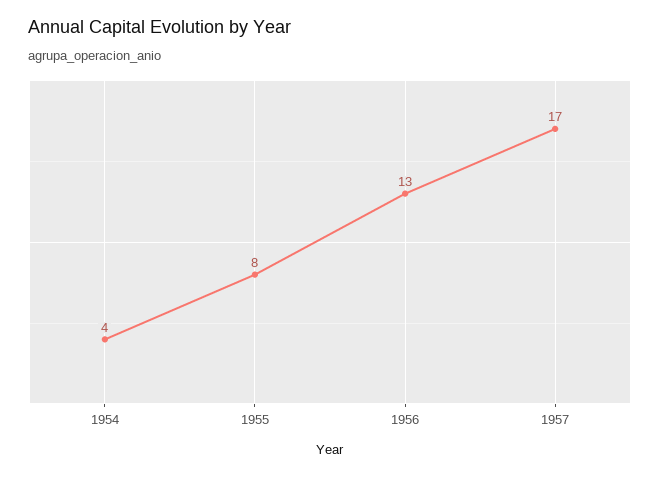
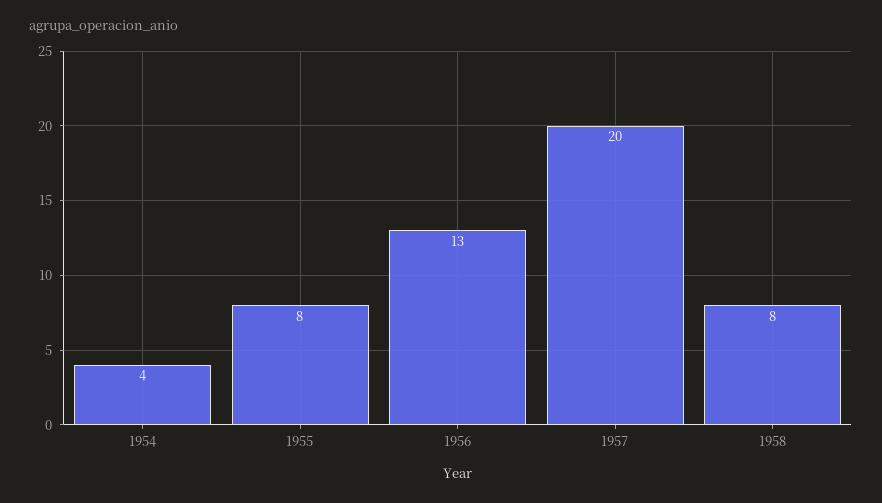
1957: 17 -> 20
1958: none -> 8

